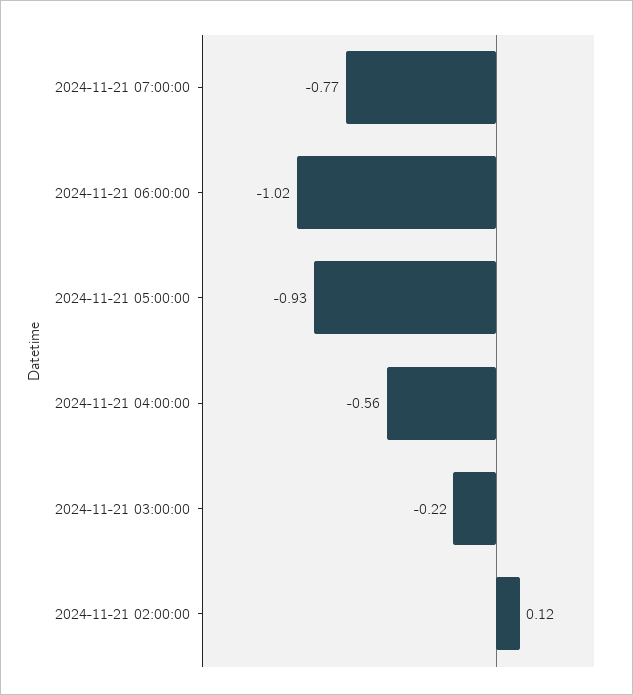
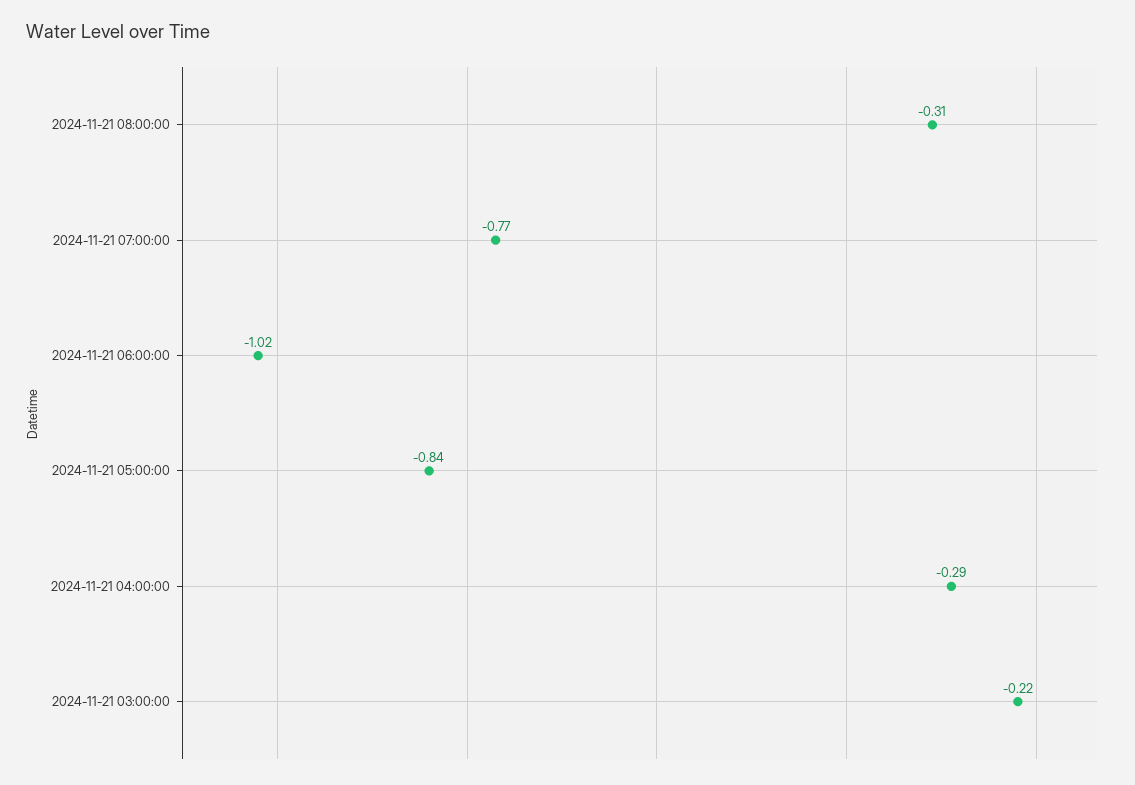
2024-11-21 05:00:00: -0.93 -> -0.84
2024-11-21 04:00:00: -0.56 -> -0.29
2024-11-21 02:00:00: 0.12 -> none
2024-11-21 08:00:00: none -> -0.31

